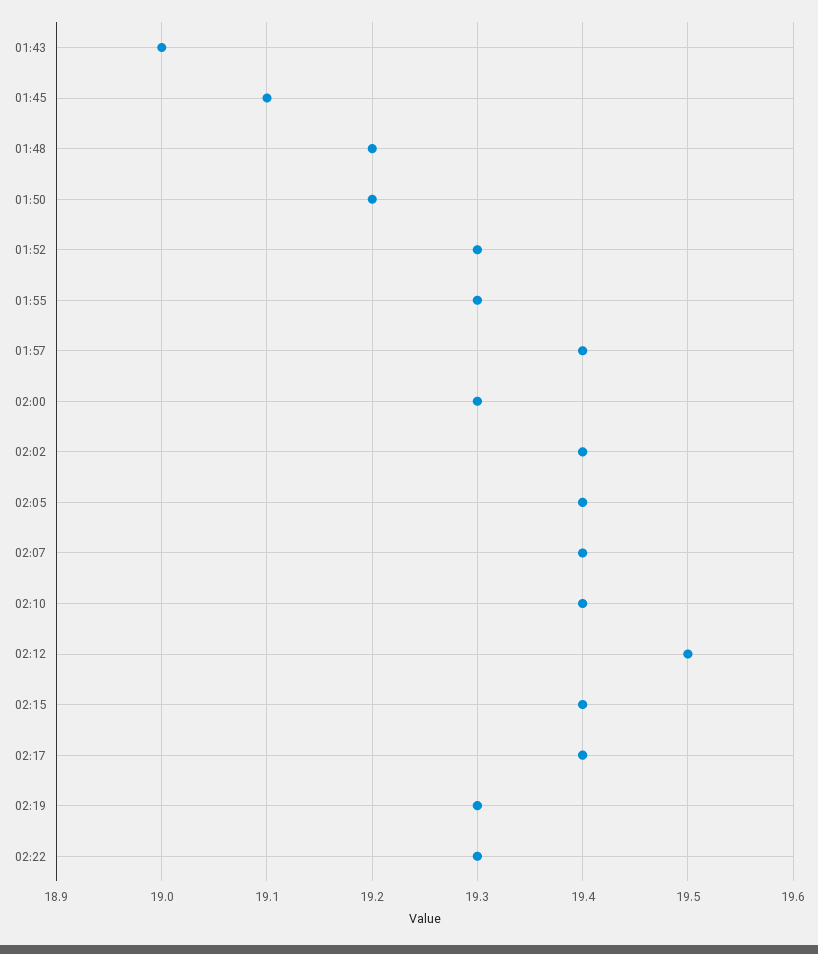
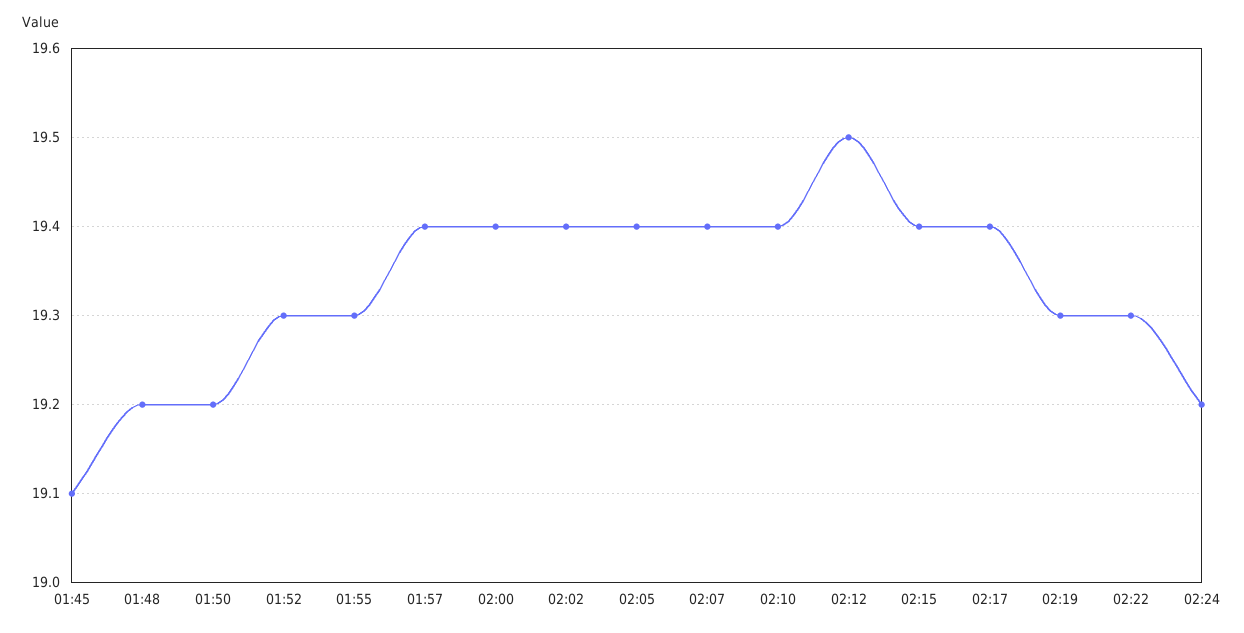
01:43: 19 -> none
02:00: 19.3 -> 19.4
02:24: none -> 19.2

